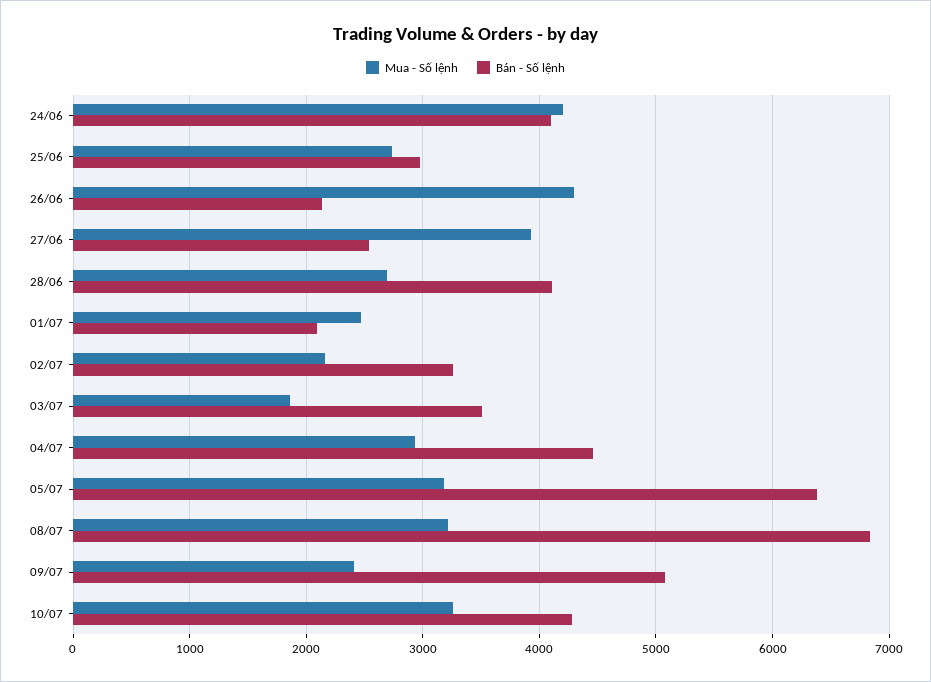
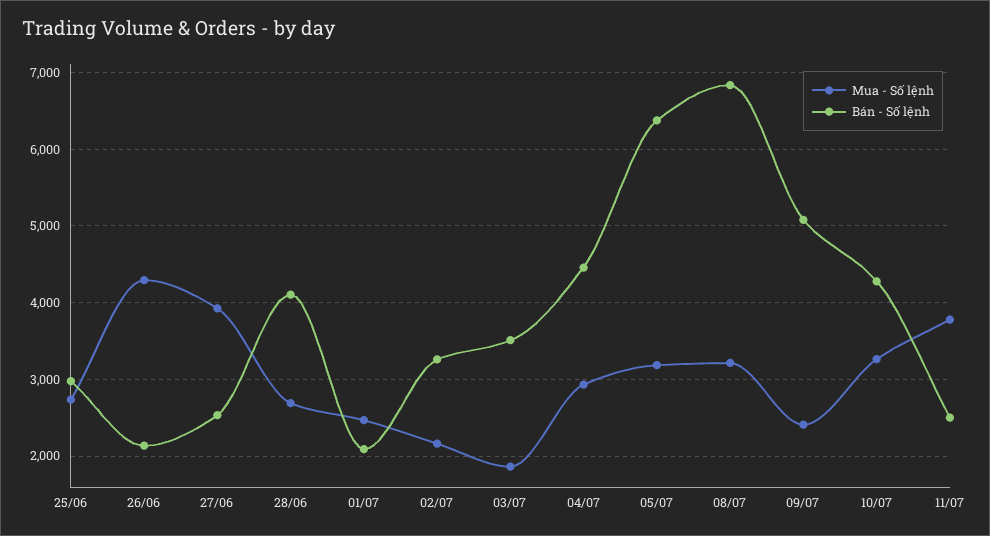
Mua - Số lệnh, 24/06: 4200 -> none
Bán - Số lệnh, 24/06: 4100 -> none
Mua - Số lệnh, 11/07: none -> 3800
Bán - Số lệnh, 11/07: none -> 2500

